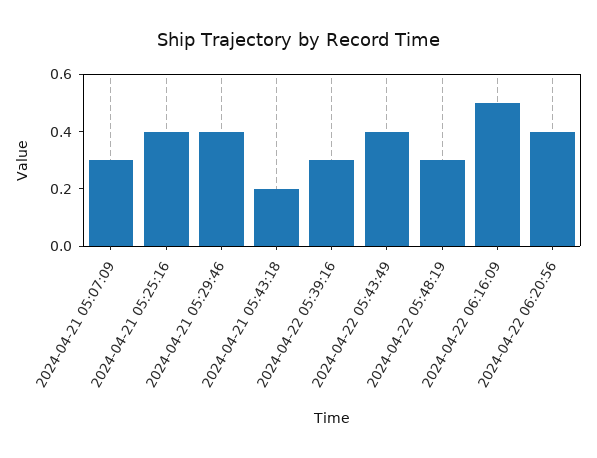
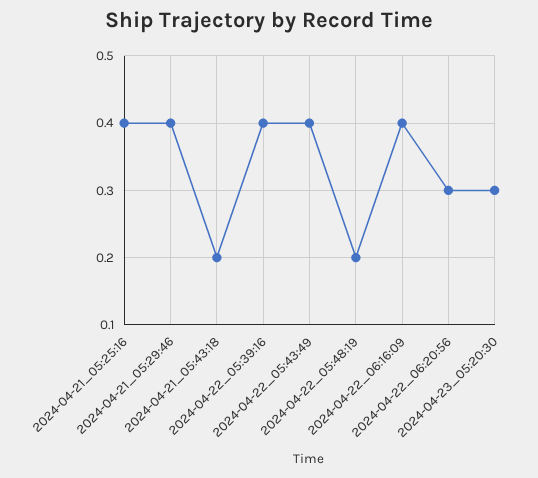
2024-04-21 05:07:09: 0.3 -> none
2024-04-22 05:39:16: 0.3 -> 0.4
2024-04-22 05:48:19: 0.3 -> 0.2
2024-04-22 06:16:09: 0.5 -> 0.4
2024-04-22 06:20:56: 0.4 -> 0.3
2024-04-23_05:20:30: none -> 0.3

